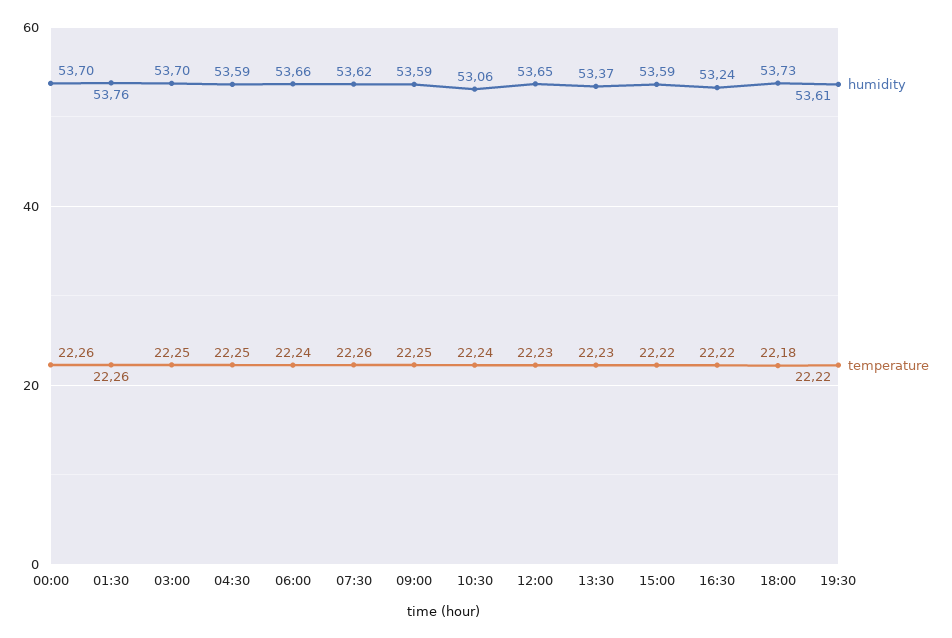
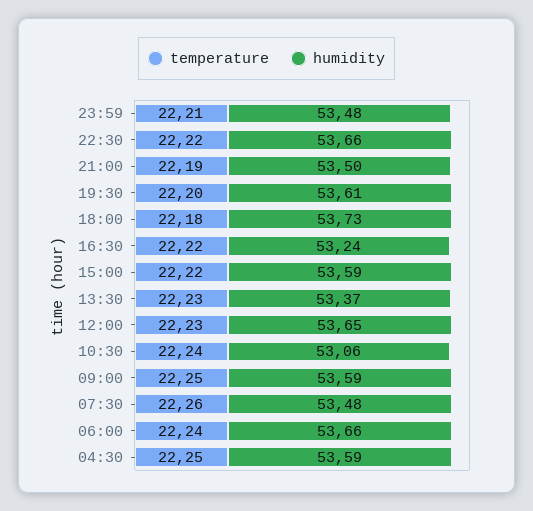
humidity, 00:00: 53.7 -> none
temperature, 00:00: 22.26 -> none
humidity, 01:30: 53.76 -> none
temperature, 01:30: 22.26 -> none
humidity, 03:00: 53.7 -> none
temperature, 03:00: 22.25 -> none
humidity, 07:30: 53.62 -> 53.48
temperature, 19:30: 22.22 -> 22.2
temperature, 23:59: none -> 22.21
humidity, 23:59: none -> 53.48
temperature, 22:30: none -> 22.22
humidity, 22:30: none -> 53.66
temperature, 21:00: none -> 22.19
humidity, 21:00: none -> 53.5

